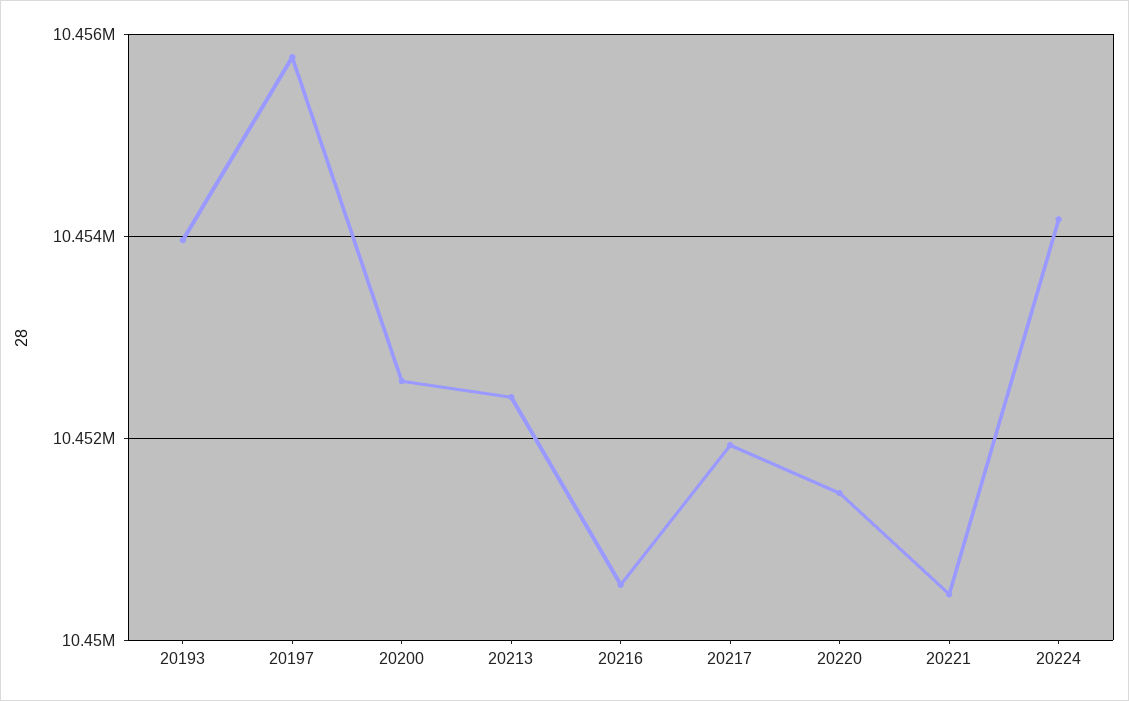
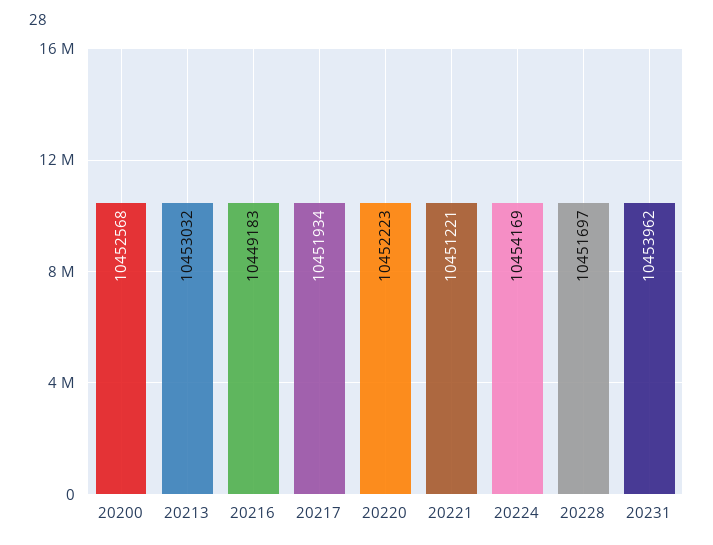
20193: 10454000 -> none
20197: 10455800 -> none
20213: 10452400 -> 10453032
20216: 10450600 -> 10449183
20220: 10451400 -> 10452223
20221: 10450400 -> 10451221
20228: none -> 10451697
20231: none -> 10453962

